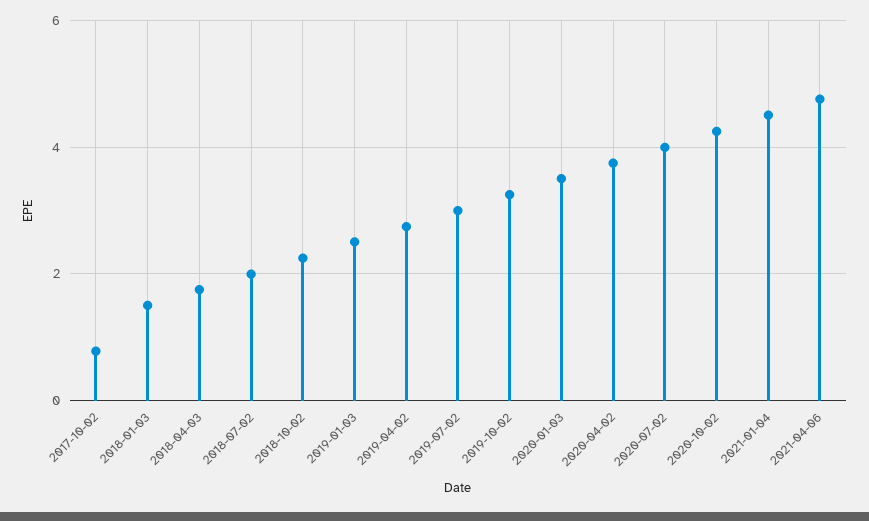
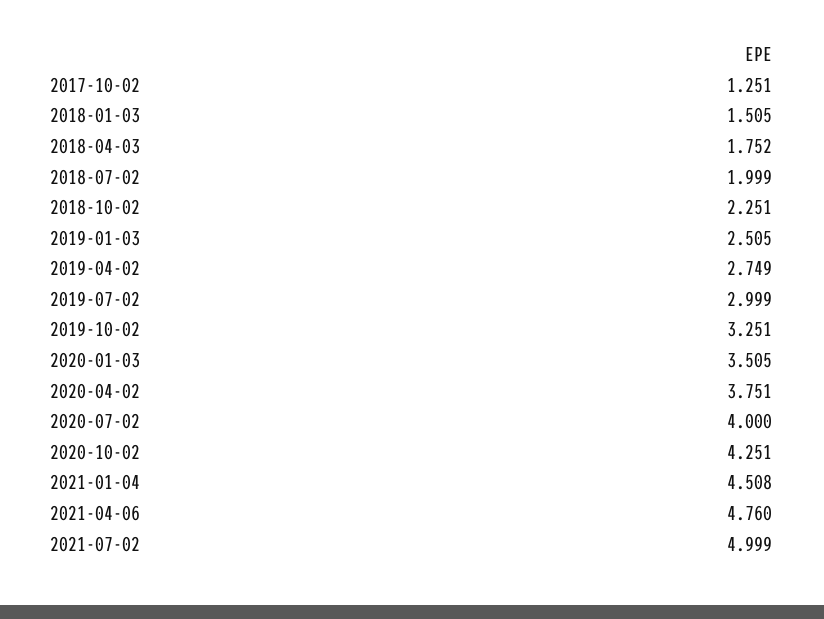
2017-10-02: 0.8 -> 1.251
2021-07-02: none -> 4.999

